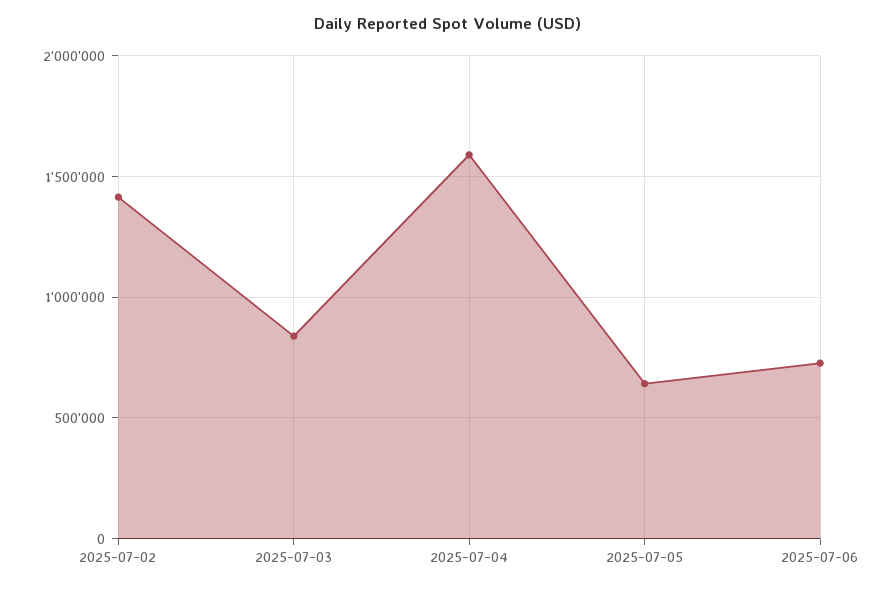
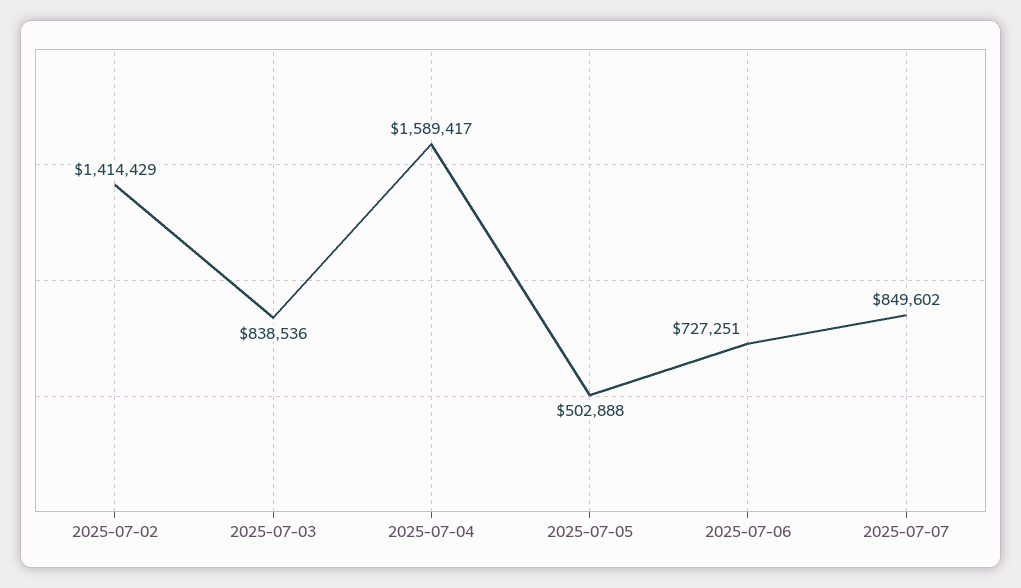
2025-07-05: 650000 -> 502888
2025-07-07: none -> 849602

